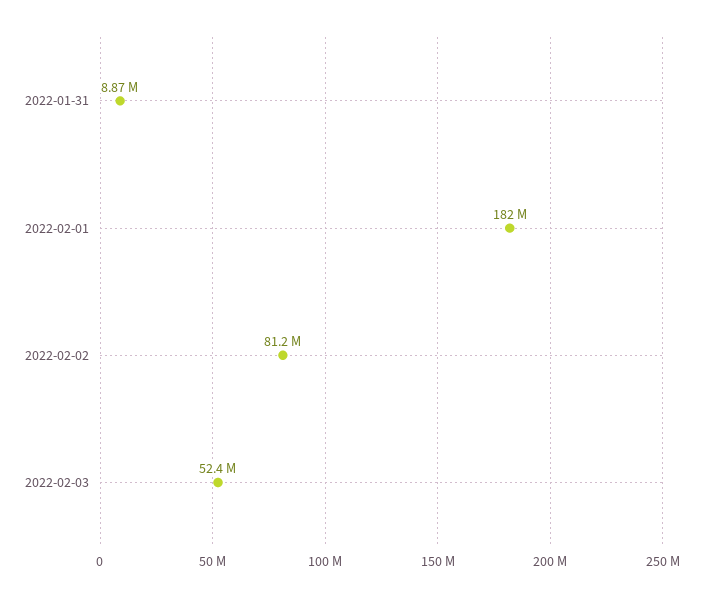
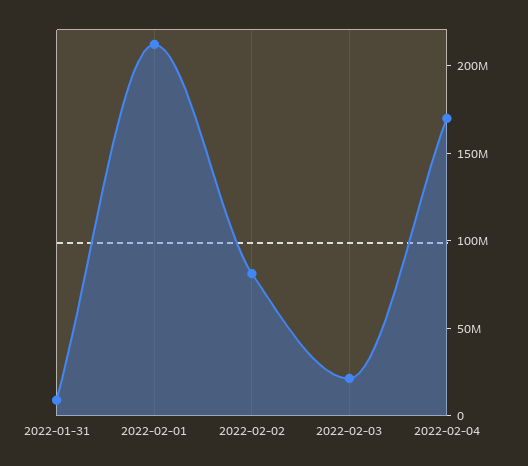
2022-02-01: 182000000 -> 210000000
2022-02-03: 52400000 -> 20000000
2022-02-04: none -> 170000000

